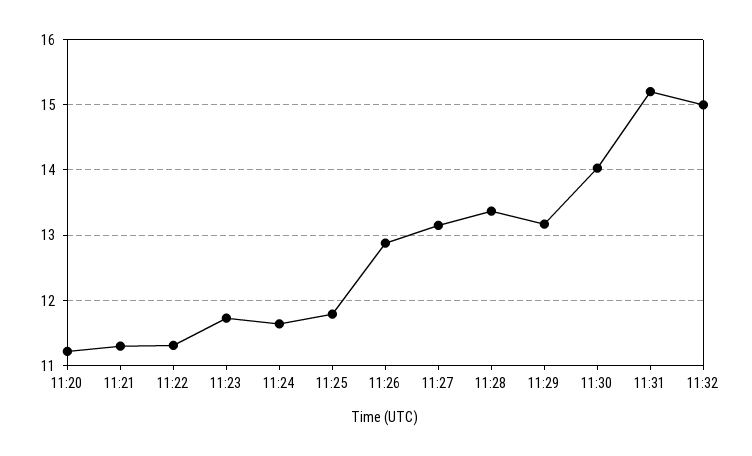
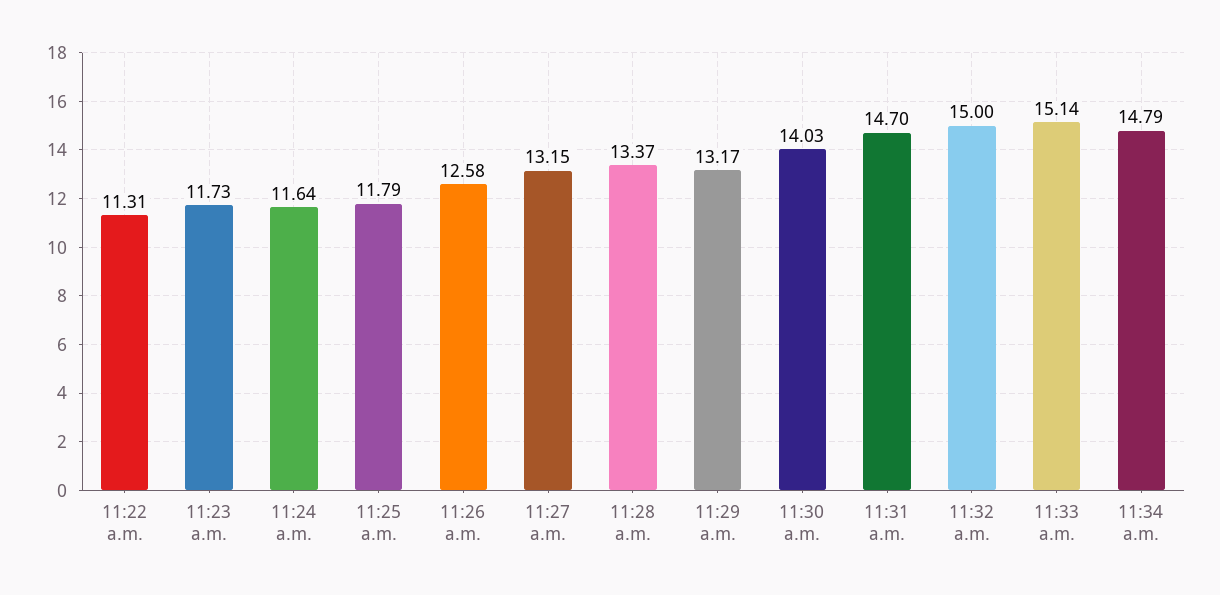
11:20: 11.2 -> none
11:21: 11.3 -> none
11:26: 12.9 -> 12.58
11:31: 15.2 -> 14.7
11:33 a.m.: none -> 15.14
11:34 a.m.: none -> 14.79

